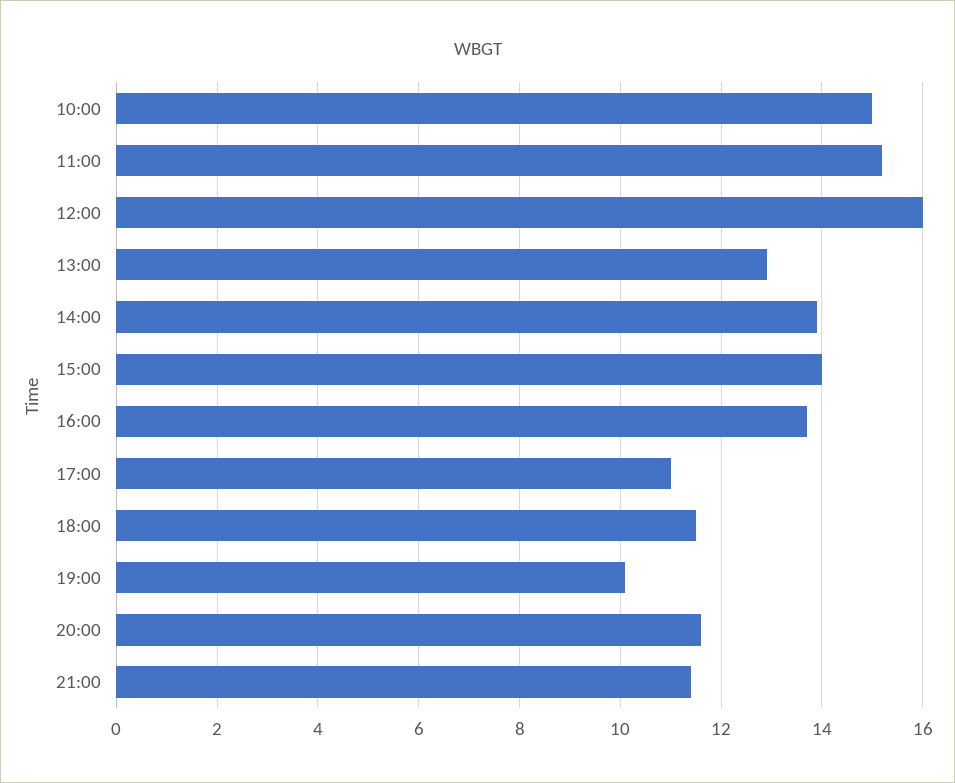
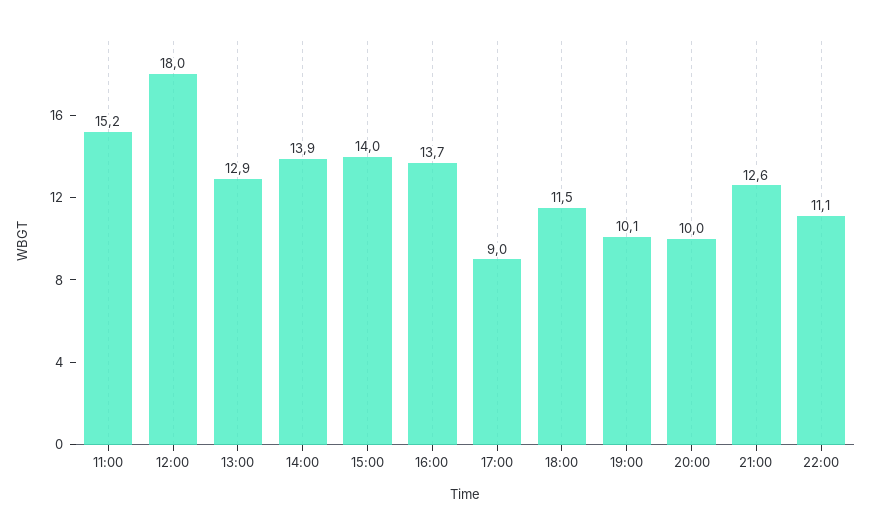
10:00: 15 -> none
12:00: 16 -> 18
17:00: 11 -> 9
20:00: 11.5 -> 10
21:00: 11.5 -> 12.6
22:00: none -> 11.1

